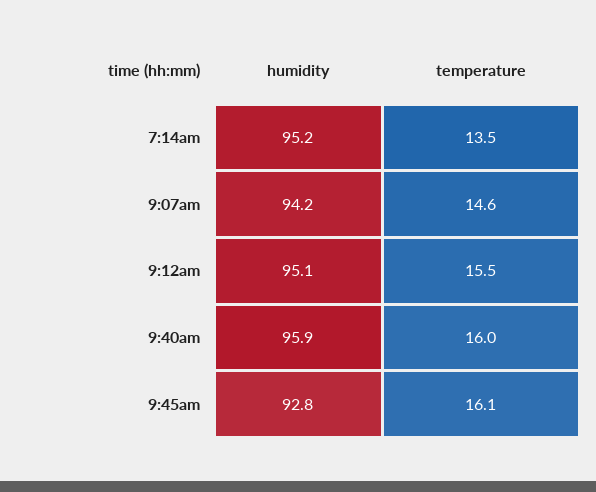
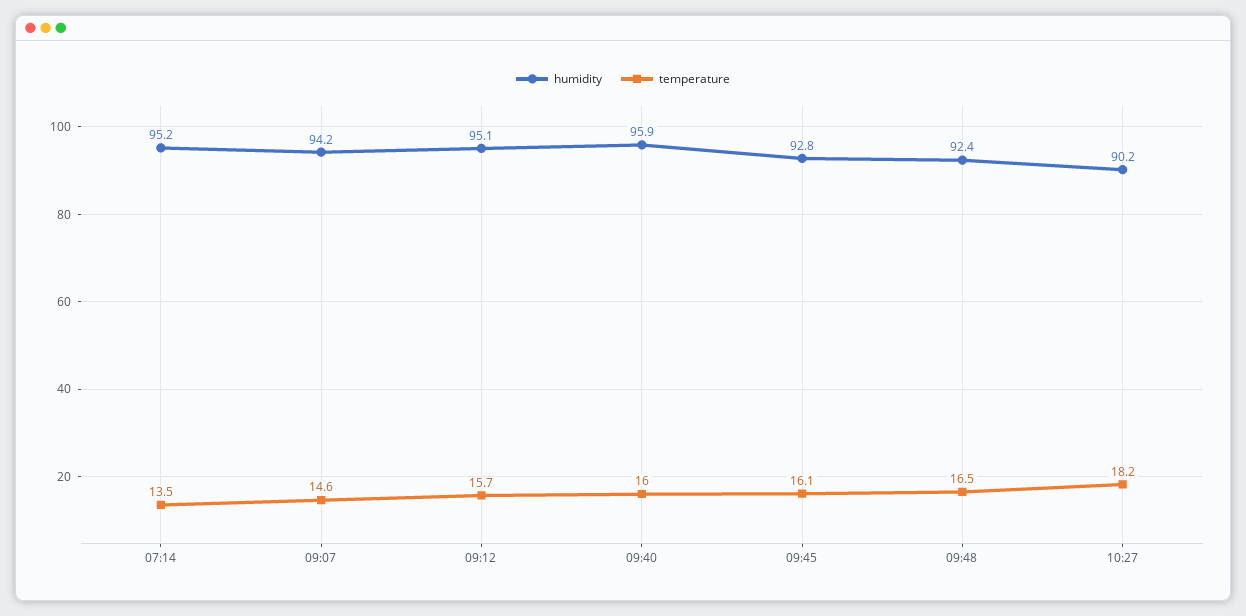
temperature, 9:12am: 15.5 -> 15.7
humidity, 09:48: none -> 92.4
temperature, 09:48: none -> 16.5
humidity, 10:27: none -> 90.2
temperature, 10:27: none -> 18.2

